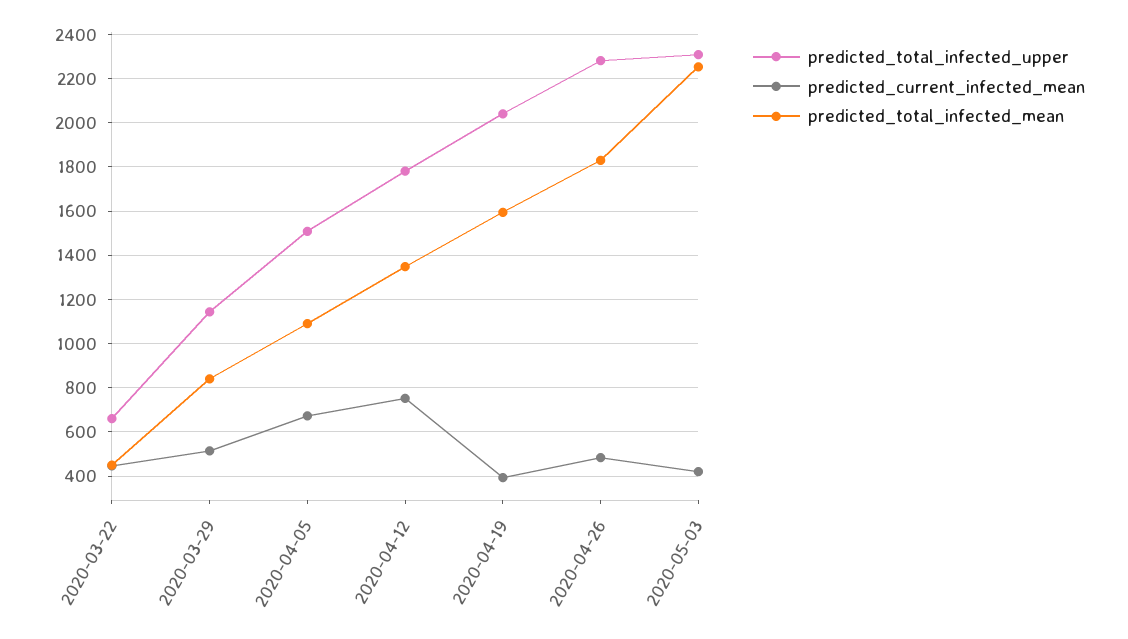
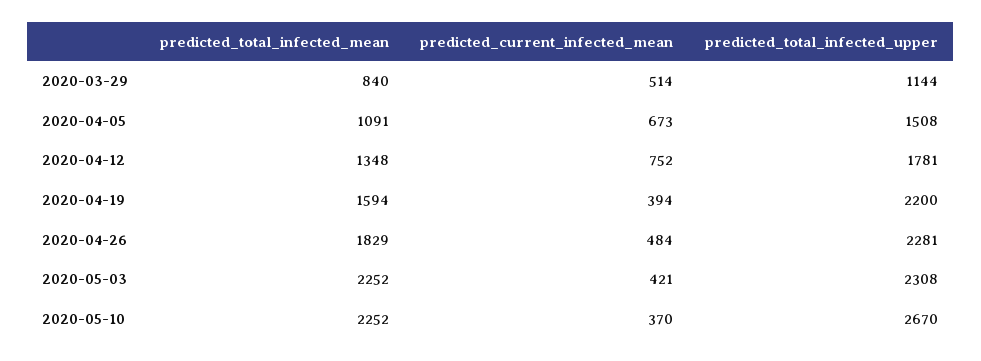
predicted_total_infected_upper, 2020-03-22: 650 -> none
predicted_current_infected_mean, 2020-03-22: 450 -> none
predicted_total_infected_mean, 2020-03-22: 450 -> none
predicted_total_infected_upper, 2020-04-19: 2050 -> 2200
predicted_total_infected_mean, 2020-05-10: none -> 2252
predicted_current_infected_mean, 2020-05-10: none -> 370
predicted_total_infected_upper, 2020-05-10: none -> 2670

